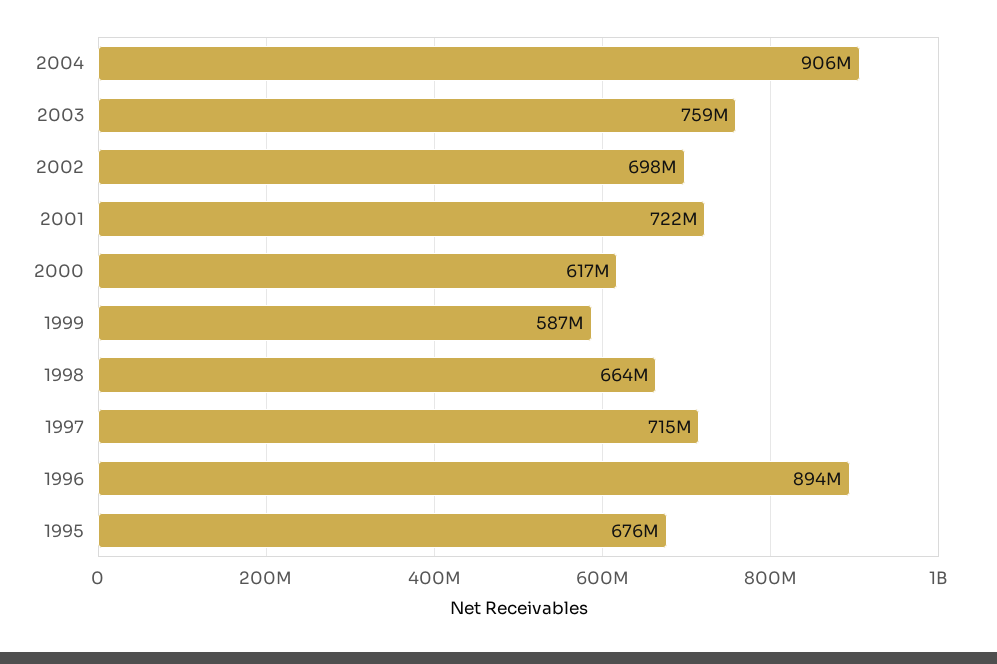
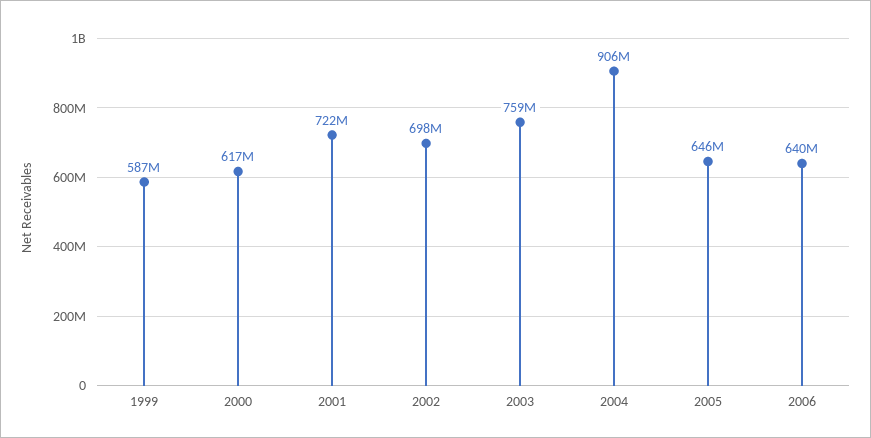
1998: 664000000 -> none
1997: 715000000 -> none
1996: 894000000 -> none
1995: 676000000 -> none
2005: none -> 646000000
2006: none -> 640000000

